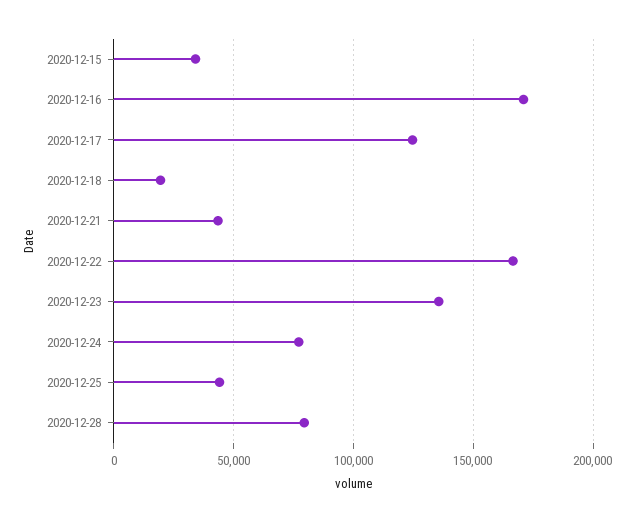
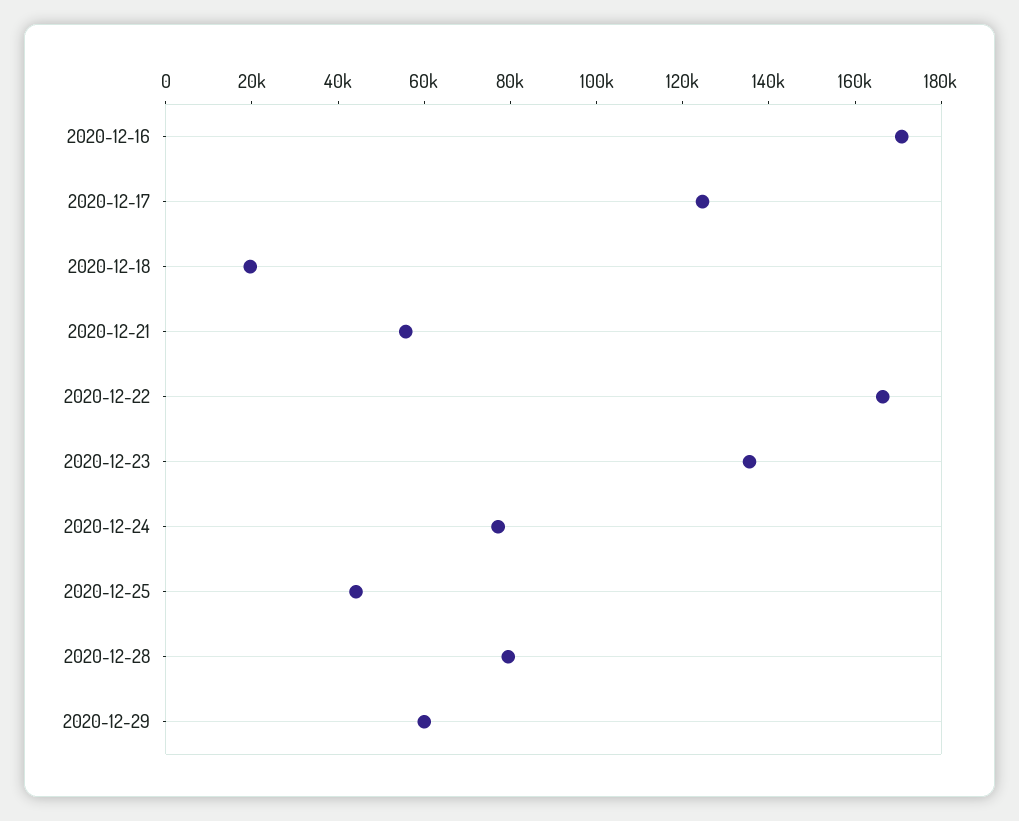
2020-12-15: 35000 -> none
2020-12-21: 45000 -> 55000
2020-12-29: none -> 60000

